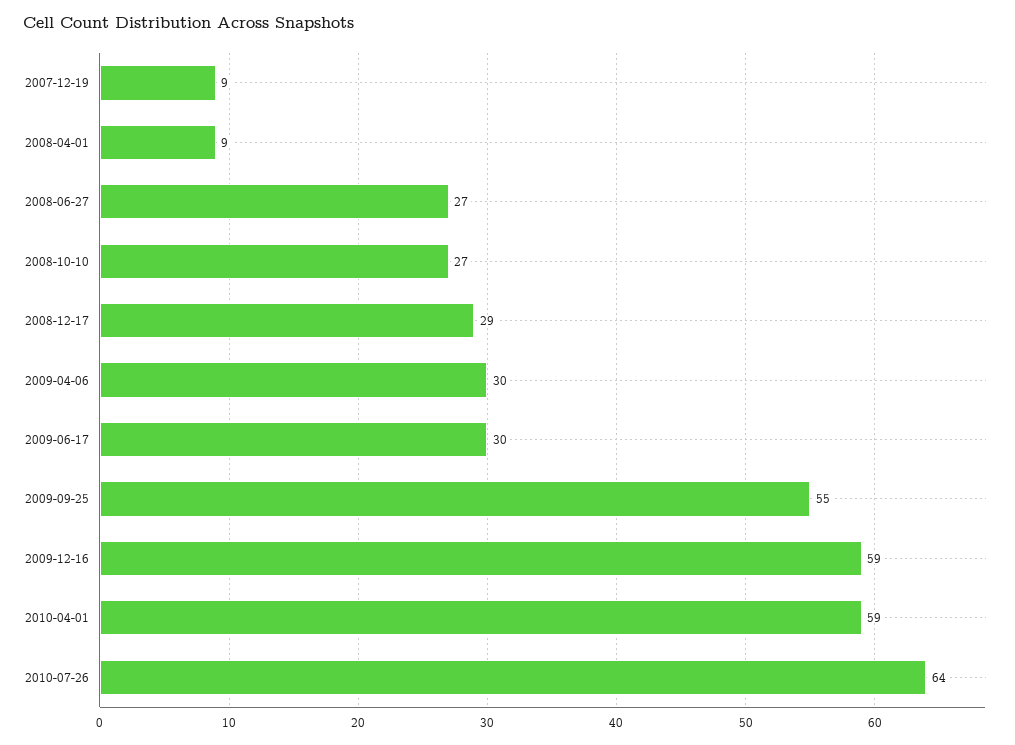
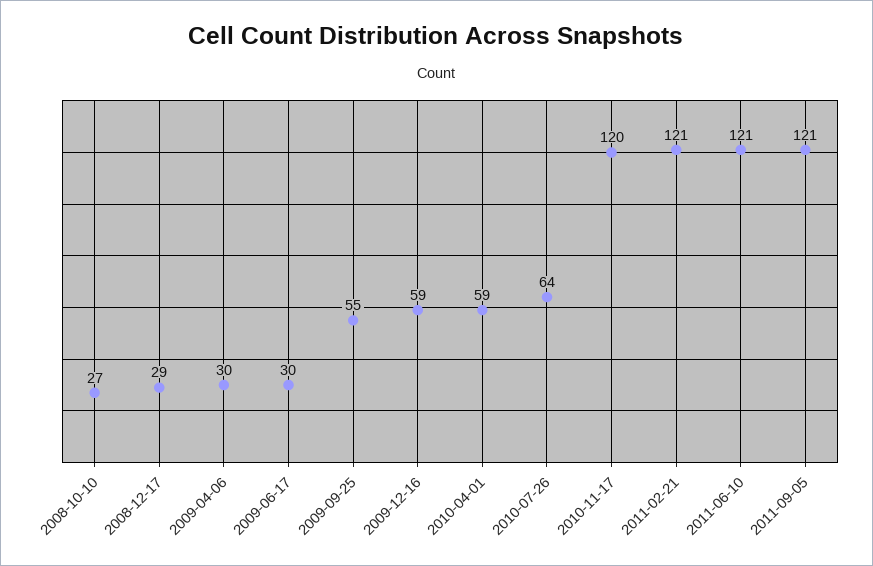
2007-12-19: 9 -> none
2008-04-01: 9 -> none
2008-06-27: 27 -> none
2010-11-17: none -> 120
2011-02-21: none -> 121
2011-06-10: none -> 121
2011-09-05: none -> 121

